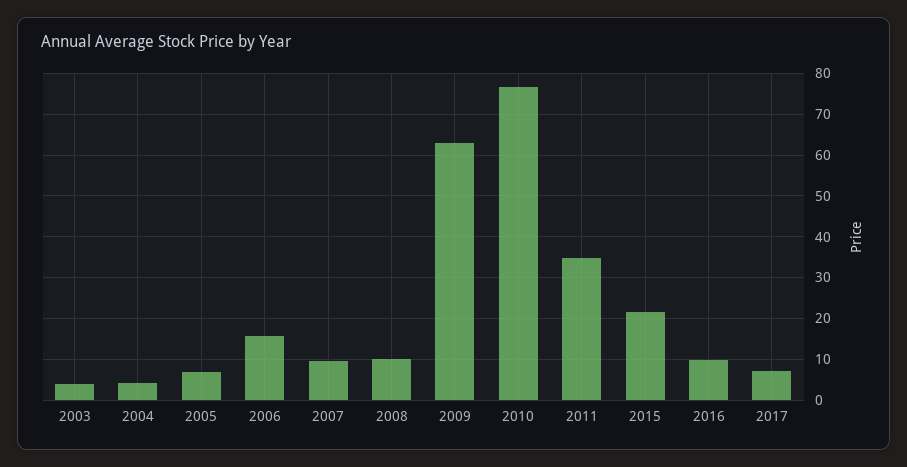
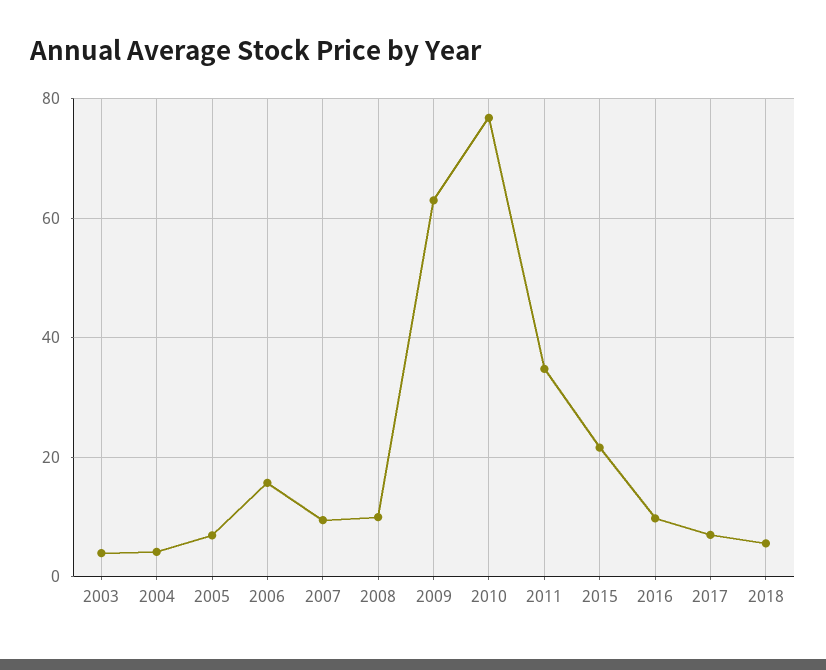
2018: none -> 6

